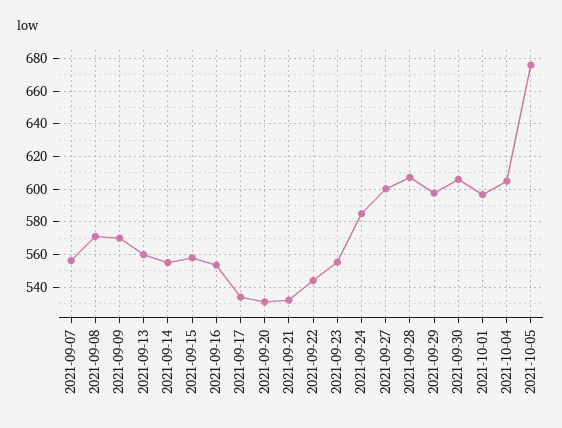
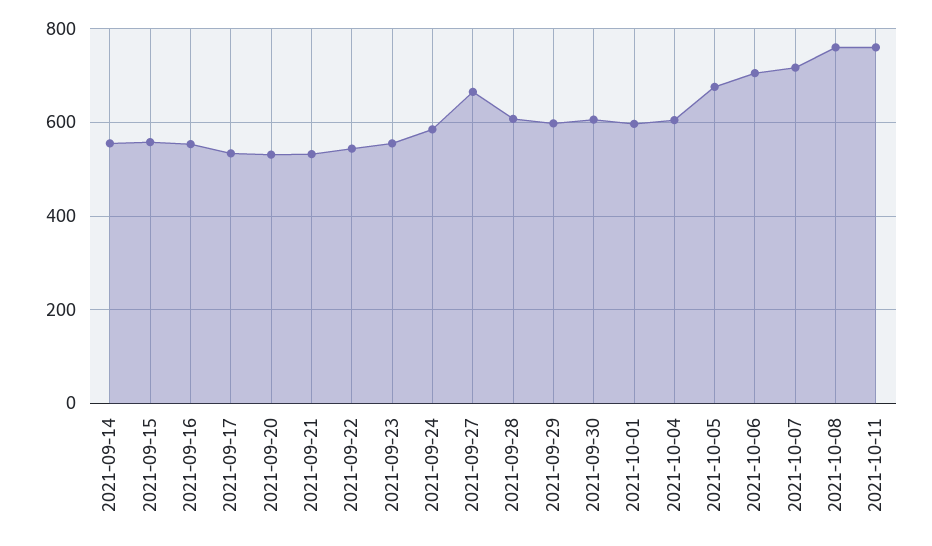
2021-09-07: 555 -> none
2021-09-08: 570 -> none
2021-09-09: 570 -> none
2021-09-13: 560 -> none
2021-09-27: 600 -> 660
2021-10-06: none -> 700
2021-10-07: none -> 720
2021-10-08: none -> 760
2021-10-11: none -> 760

